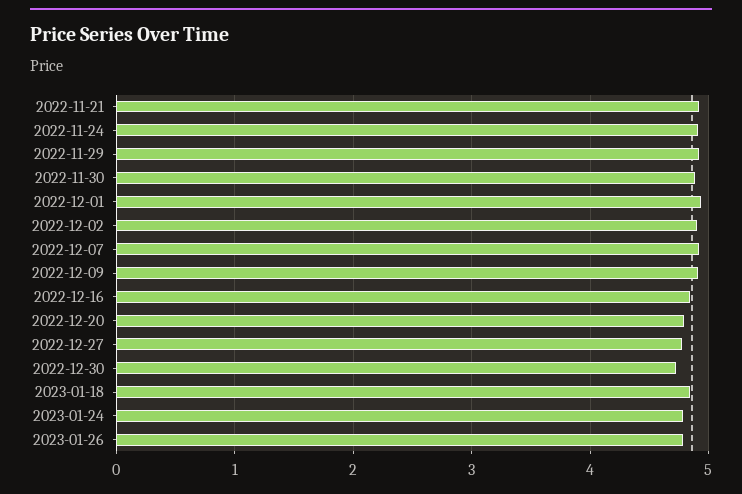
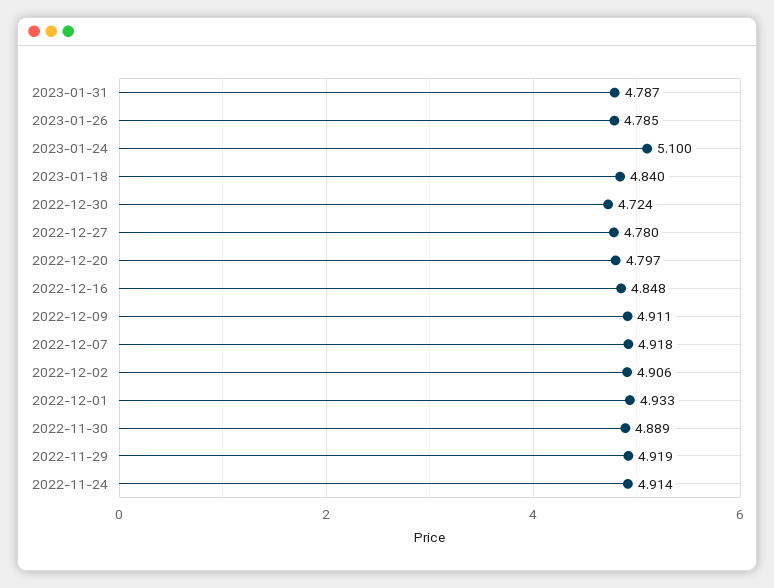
2022-11-21: 4.9 -> none
2023-01-24: 4.8 -> 5.1
2023-01-31: none -> 4.787

